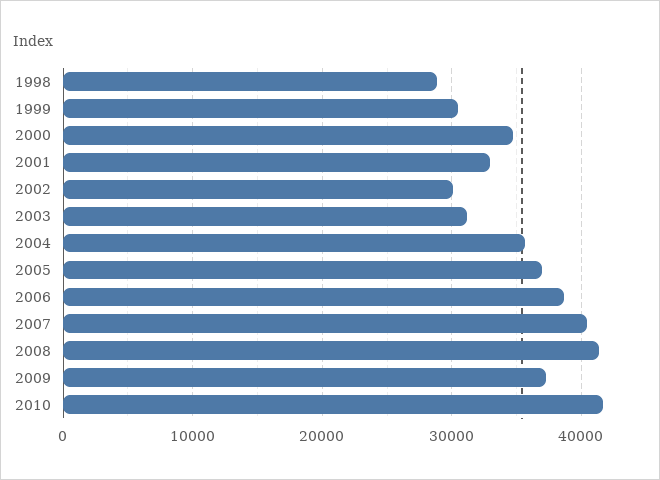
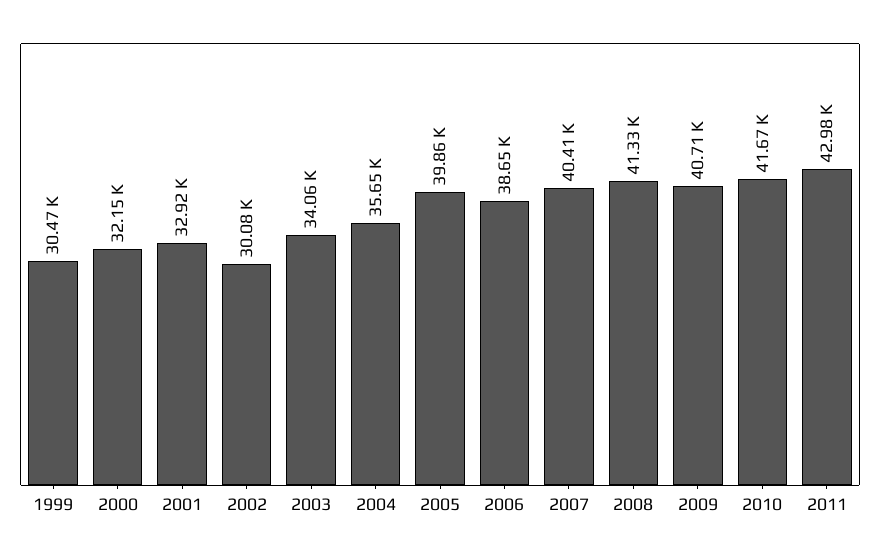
1998: 29000 -> none
2000: 35000 -> 32150
2003: 31000 -> 34060
2005: 37000 -> 39860
2009: 37000 -> 40710
2011: none -> 42980

